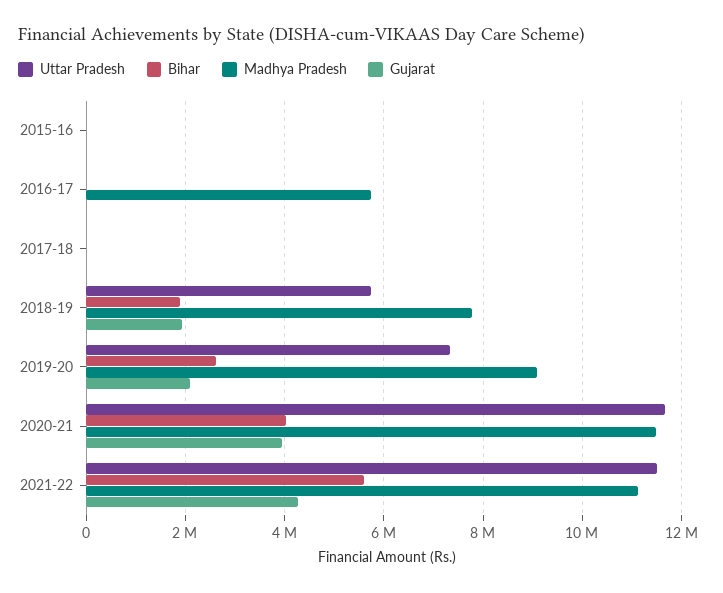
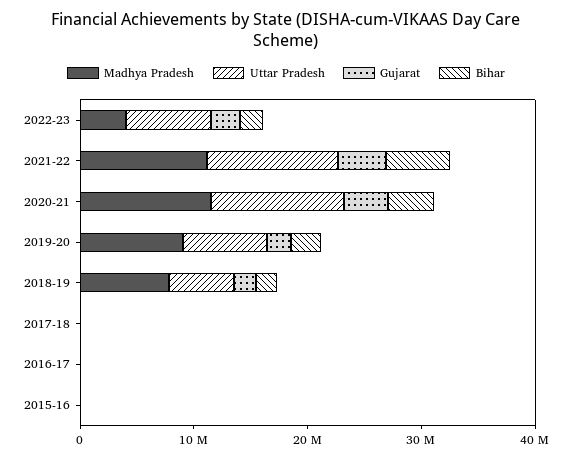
Madhya Pradesh, 2016-17: 5800000 -> 0
Madhya Pradesh, 2022-23: none -> 4000000
Uttar Pradesh, 2022-23: none -> 8000000
Gujarat, 2022-23: none -> 2000000
Bihar, 2022-23: none -> 2000000

